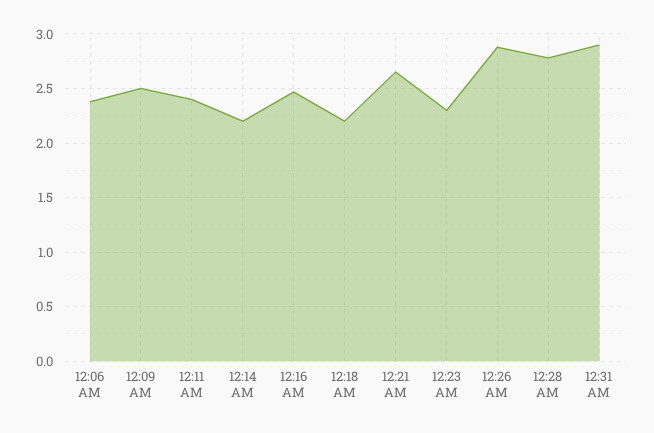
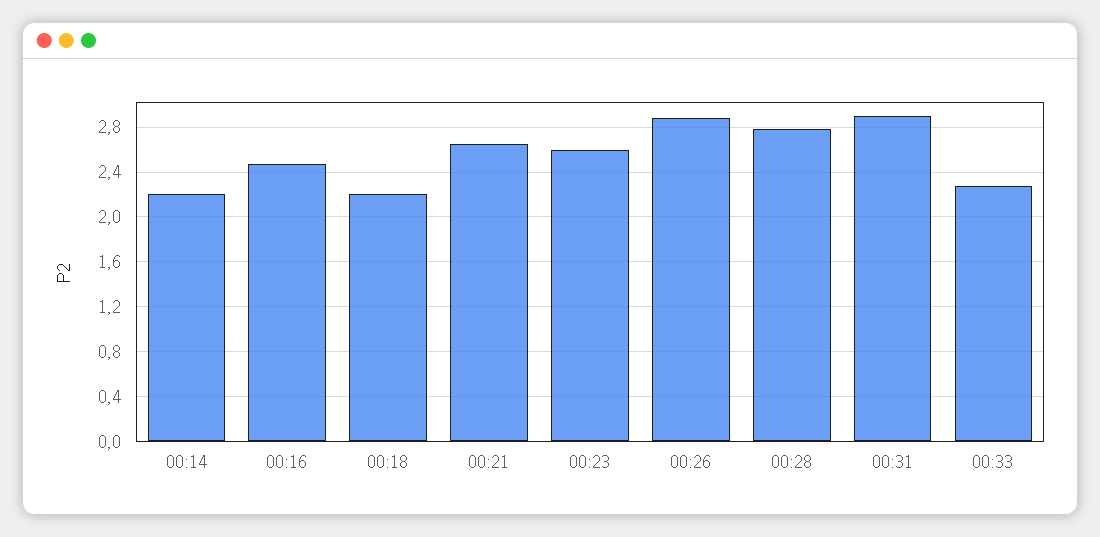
12:06 AM: 2.4 -> none
12:09 AM: 2.5 -> none
12:11 AM: 2.4 -> none
12:23 AM: 2.3 -> 2.6
00:33: none -> 2.3

